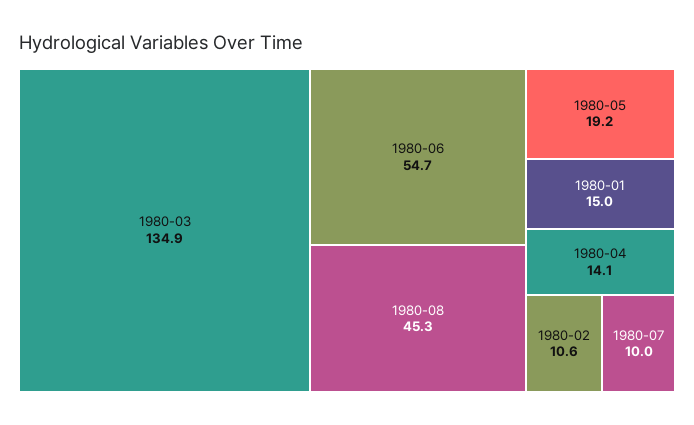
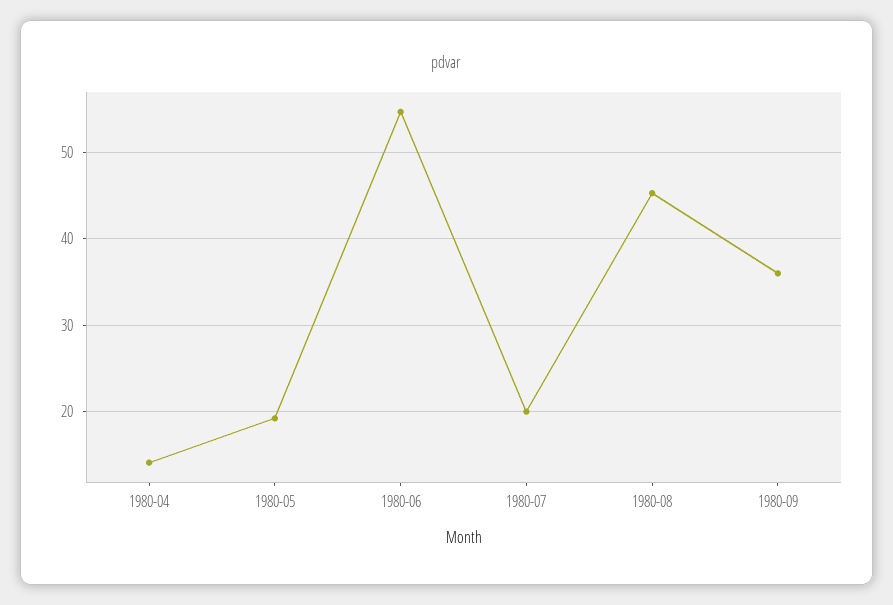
1980-03: 134.9 -> none
1980-01: 15 -> none
1980-02: 10.6 -> none
1980-07: 10 -> 20
1980-09: none -> 36

